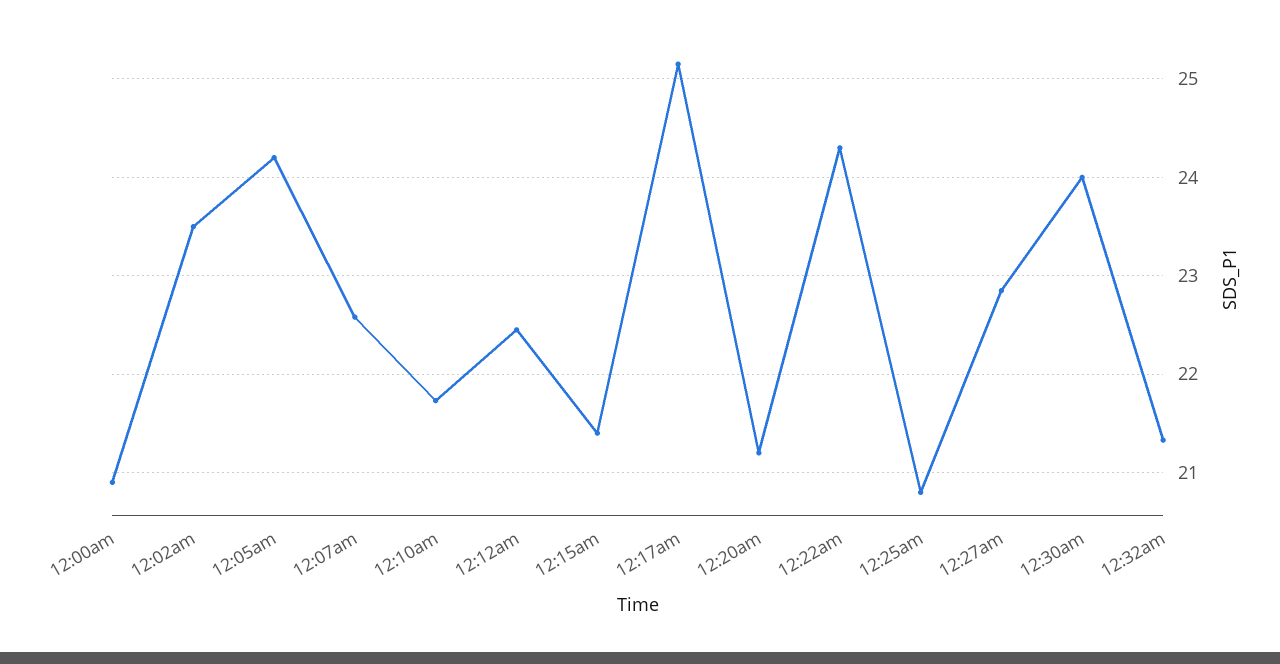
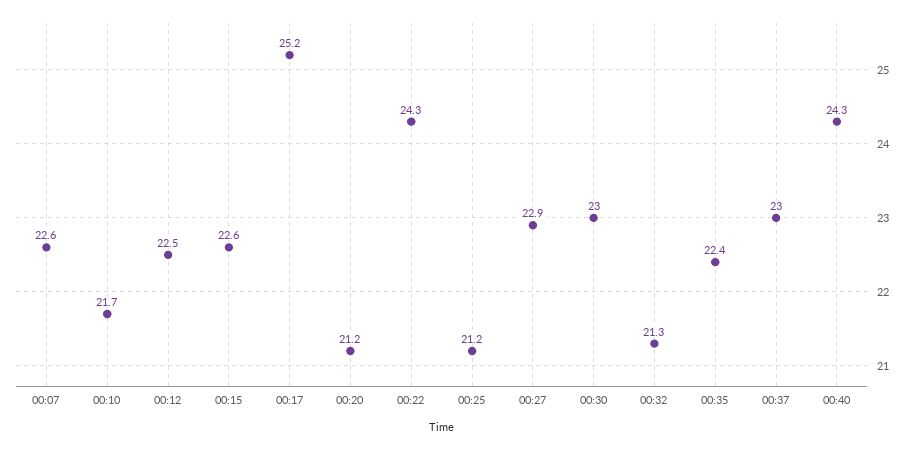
12:00am: 20.9 -> none
12:02am: 23.5 -> none
12:05am: 24.2 -> none
12:15am: 21.4 -> 22.6
12:25am: 20.8 -> 21.2
12:30am: 24 -> 23
00:35: none -> 22.4
00:37: none -> 23
00:40: none -> 24.3

